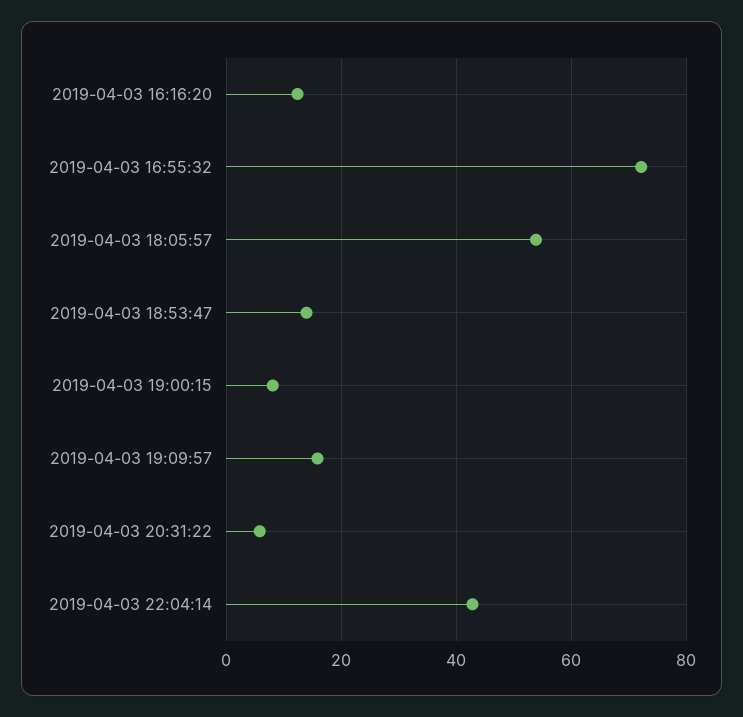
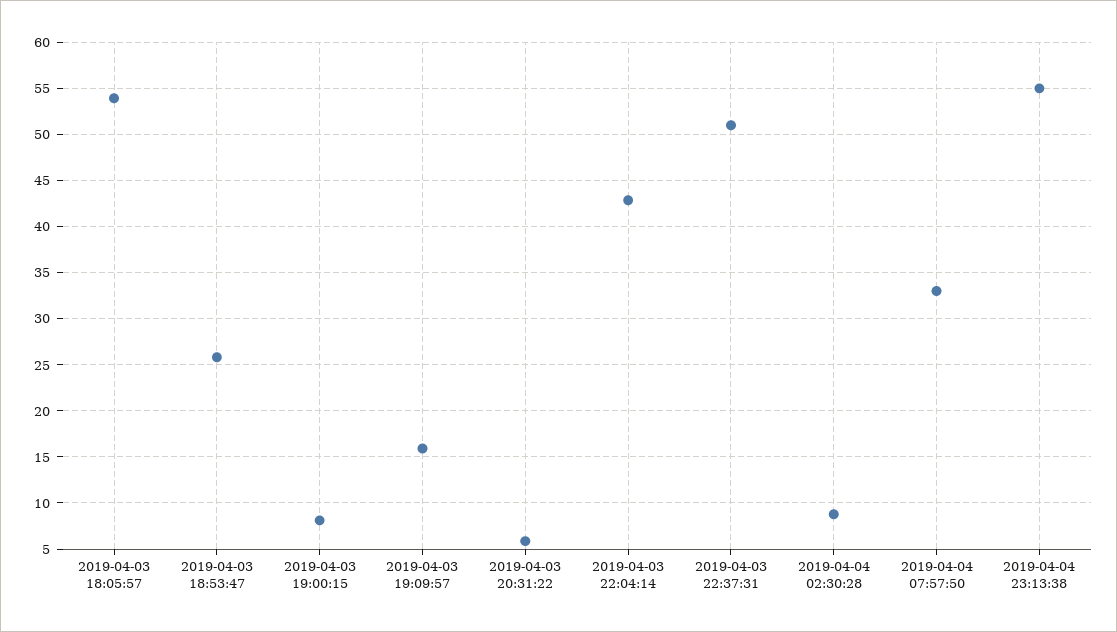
2019-04-03 16:16:20: 12 -> none
2019-04-03 16:55:32: 72 -> none
2019-04-03 18:53:47: 14 -> 26
2019-04-03 22:37:31: none -> 51
2019-04-04 02:30:28: none -> 9
2019-04-04 07:57:50: none -> 33
2019-04-04 23:13:38: none -> 55

